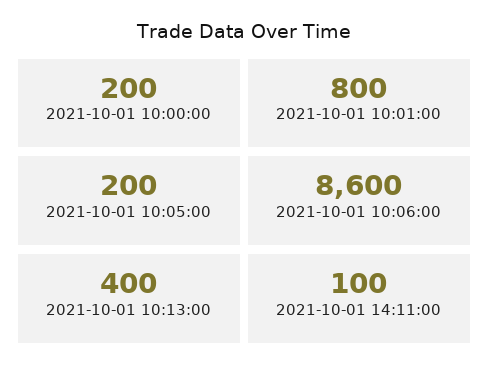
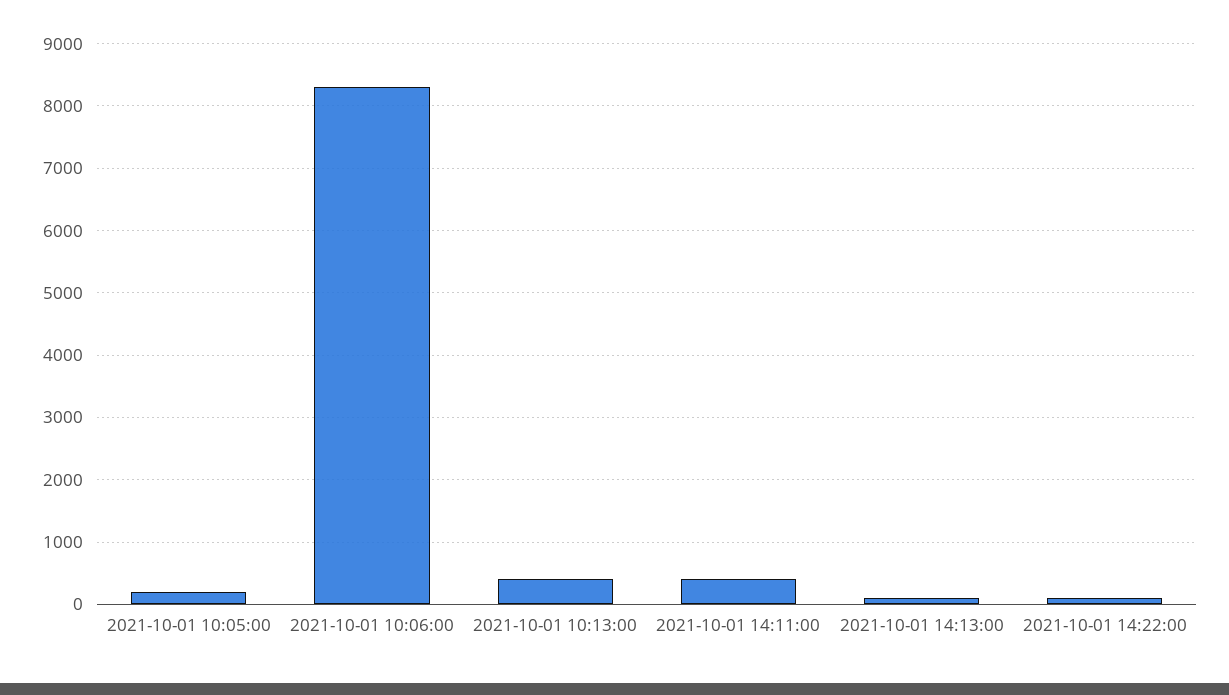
2021-10-01 10:00:00: 200 -> none
2021-10-01 10:01:00: 800 -> none
2021-10-01 10:06:00: 8600 -> 8300
2021-10-01 14:11:00: 100 -> 400
2021-10-01 14:13:00: none -> 100
2021-10-01 14:22:00: none -> 100

